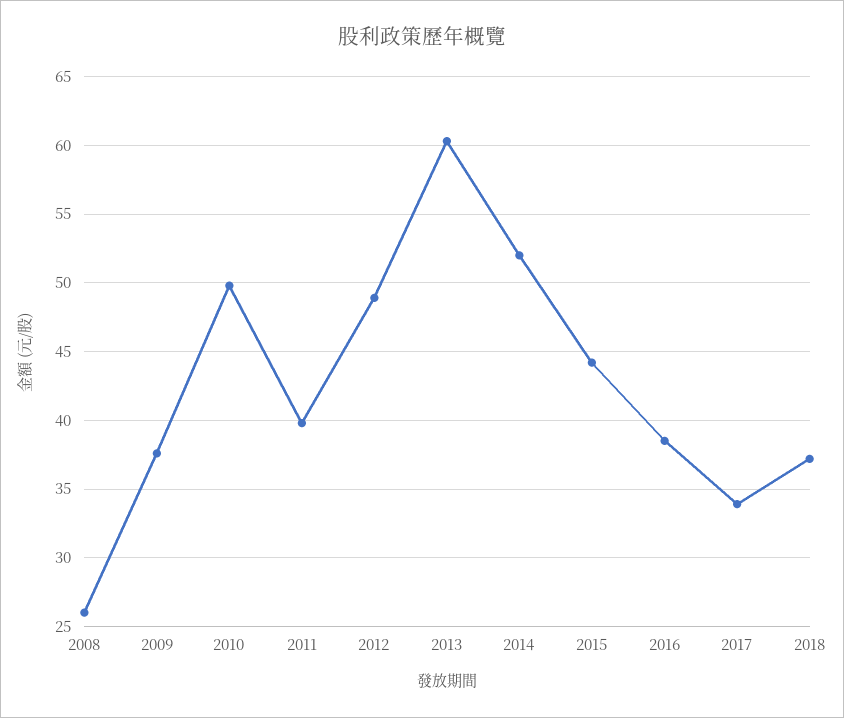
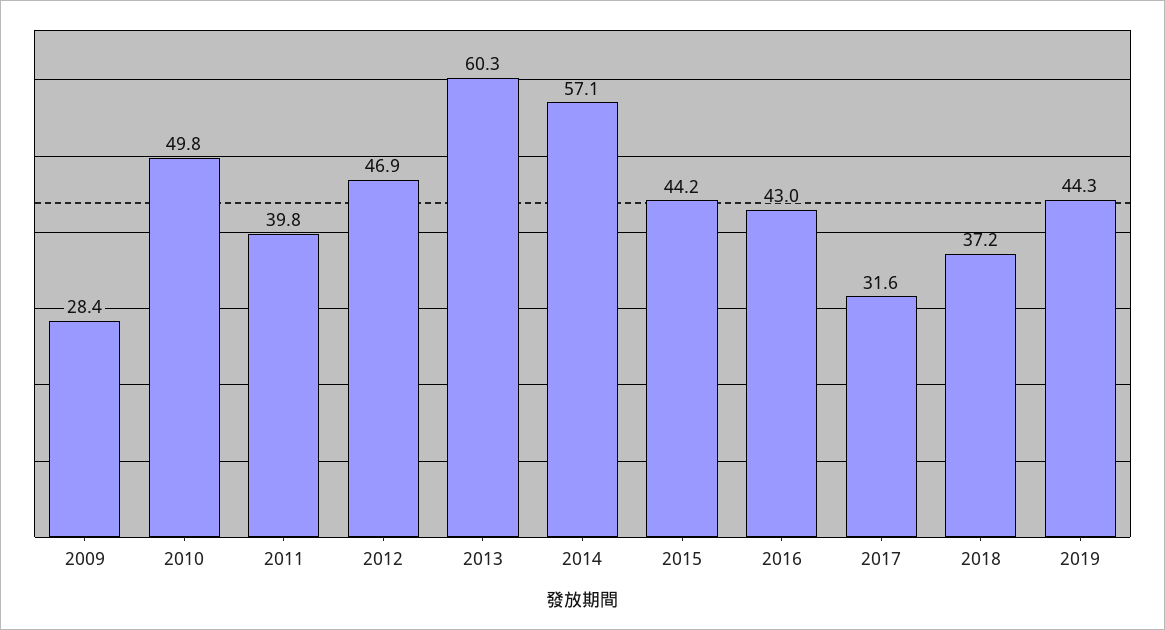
2008: 26 -> none
2009: 37.5 -> 28.4
2012: 49 -> 46.9
2014: 52 -> 57.1
2016: 38.5 -> 43
2017: 34 -> 31.6
2019: none -> 44.3

